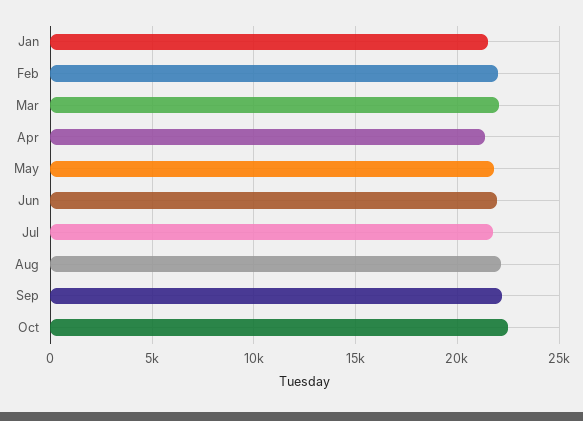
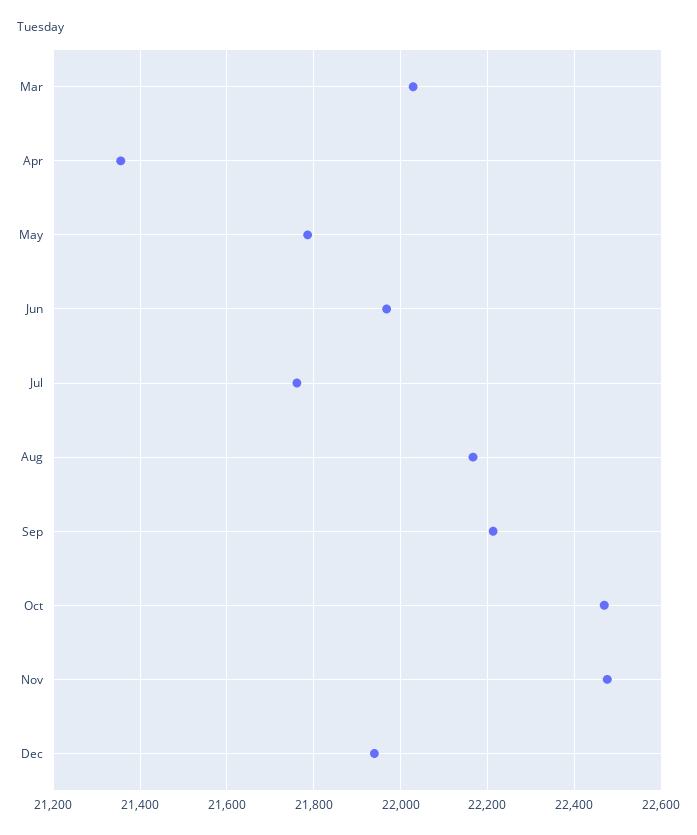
Jan: 21500 -> none
Feb: 22000 -> none
Nov: none -> 22480
Dec: none -> 21940

